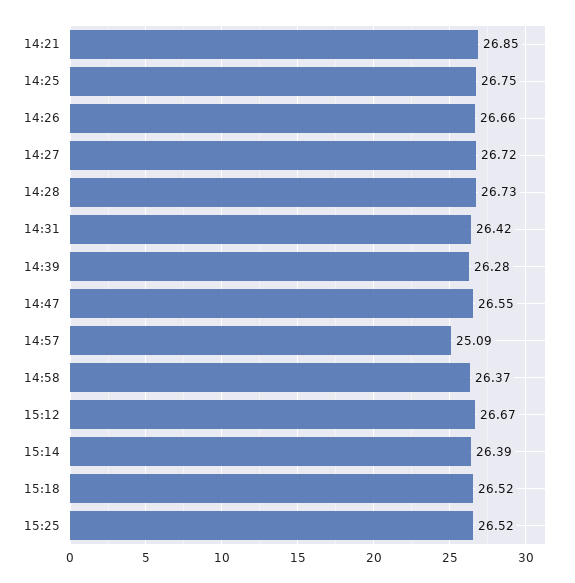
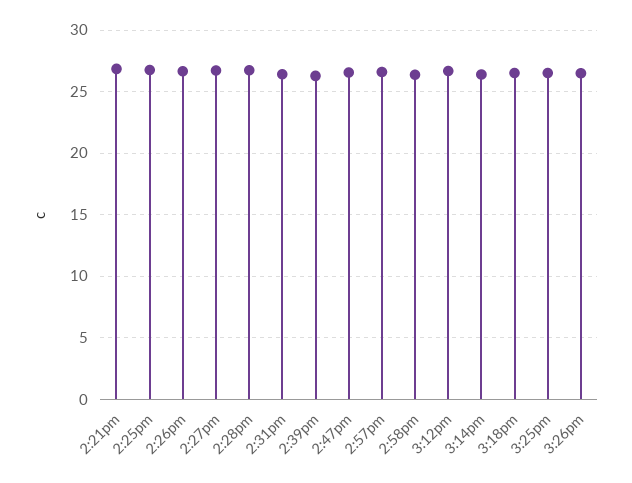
14:57: 25.09 -> 26.5
3:26pm: none -> 26.5

